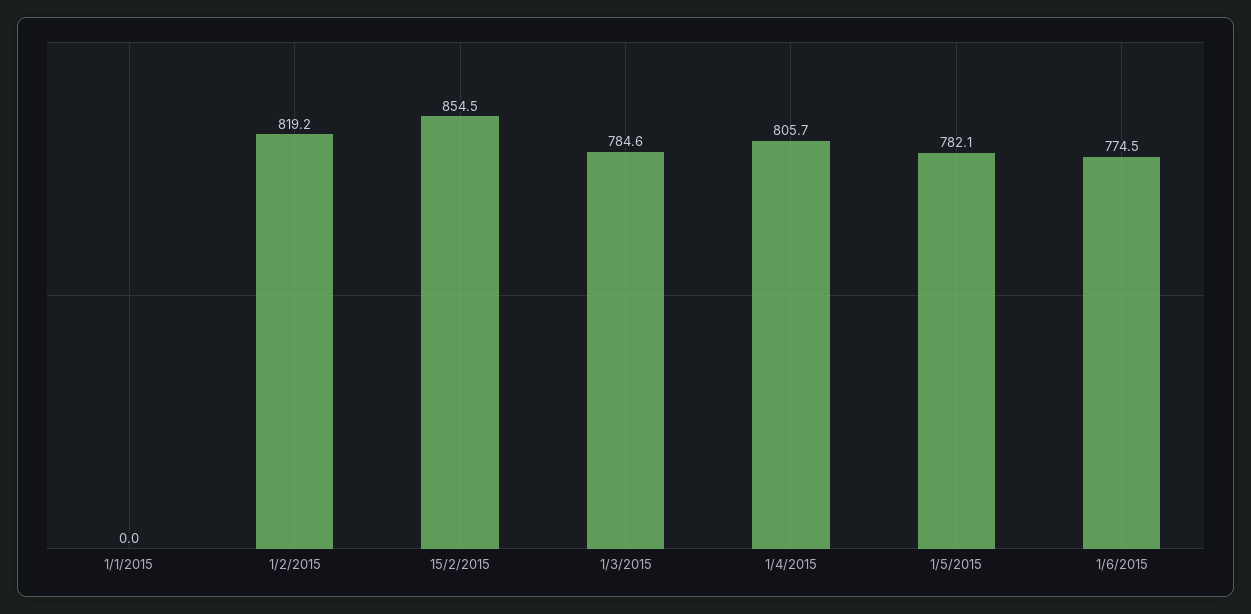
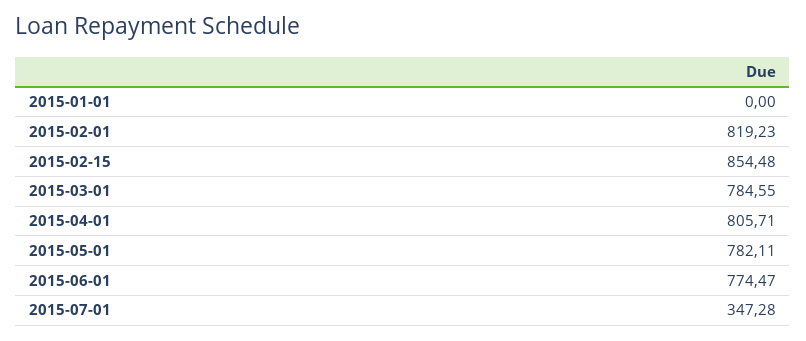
2015-07-01: none -> 347.28

